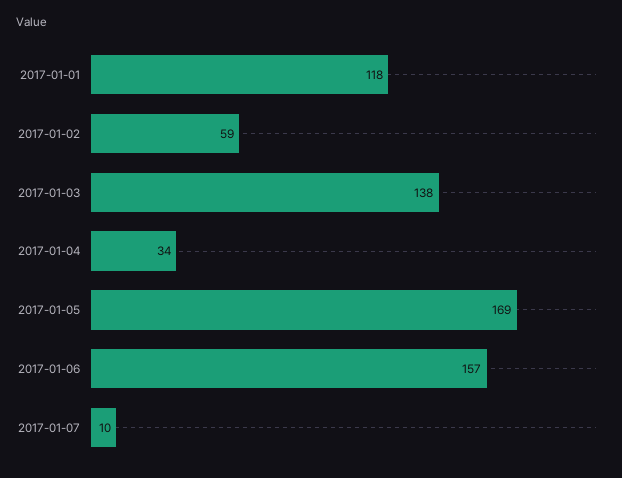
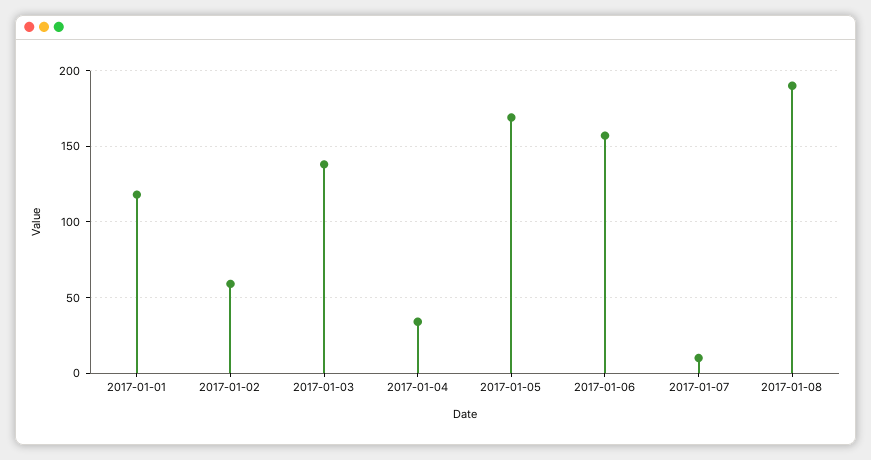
2017-01-08: none -> 190

